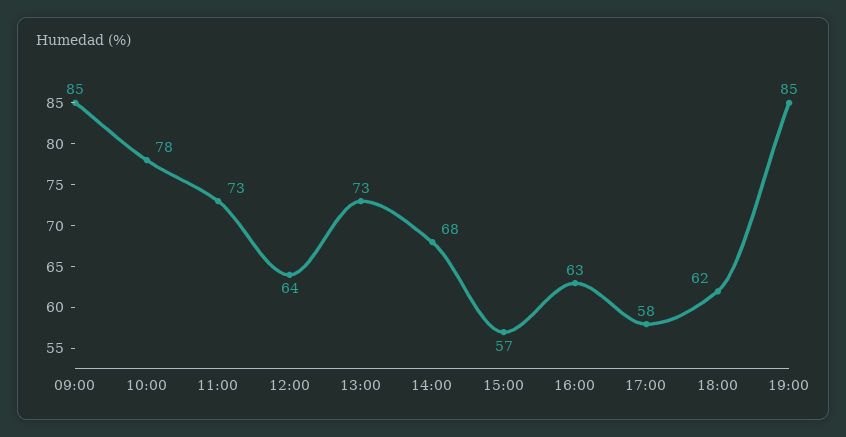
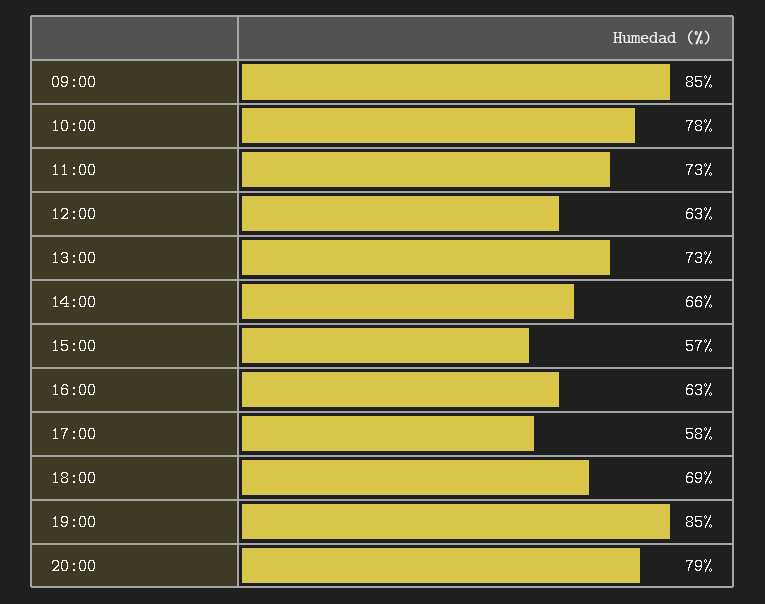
12:00: 64 -> 63
14:00: 68 -> 66
18:00: 62 -> 69
20:00: none -> 79

